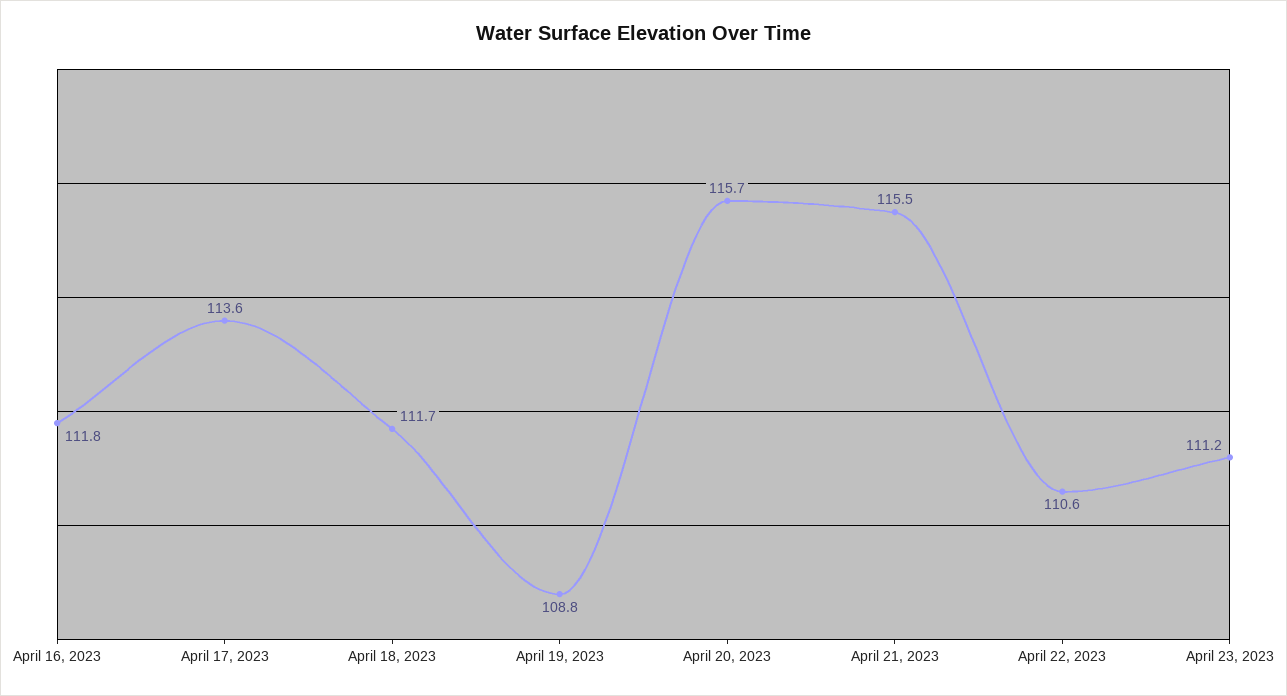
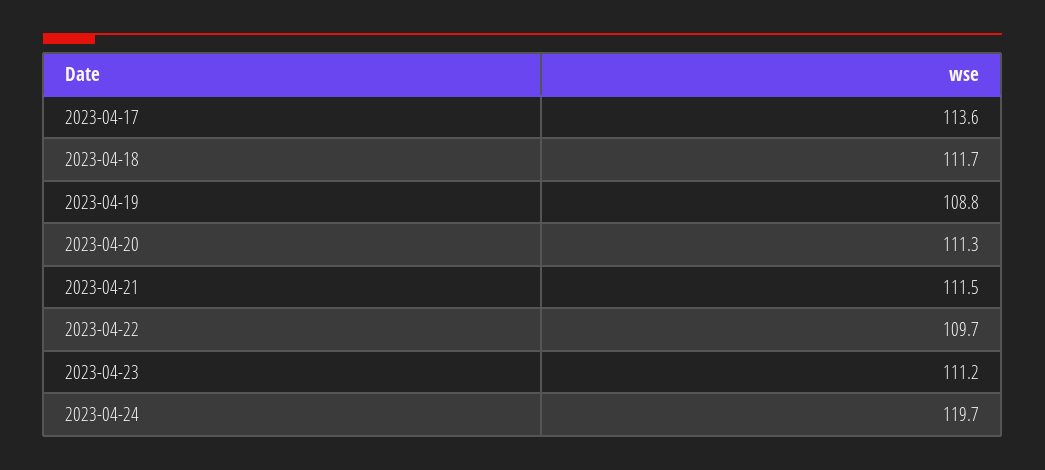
April 16, 2023: 111.8 -> none
April 20, 2023: 115.7 -> 111.3
April 21, 2023: 115.5 -> 111.5
April 22, 2023: 110.6 -> 109.7
2023-04-24: none -> 119.7

